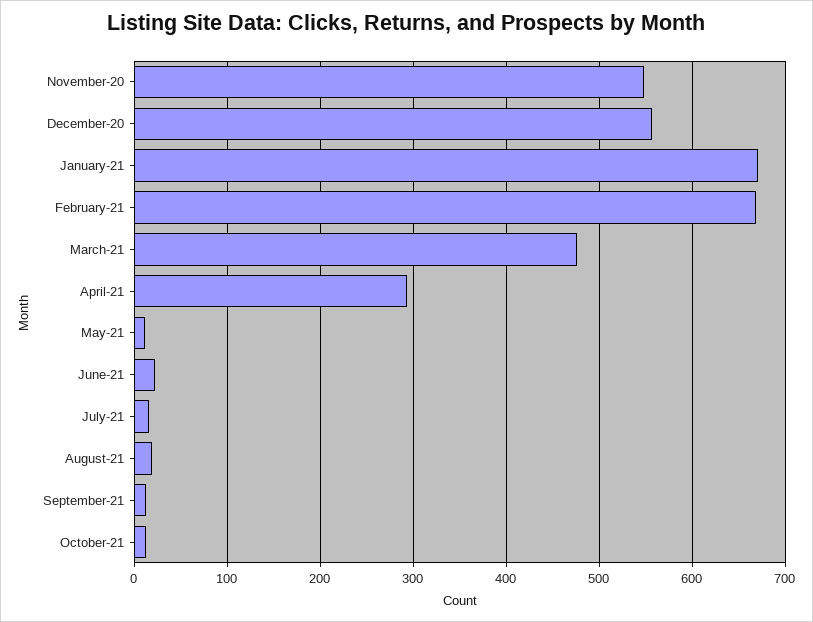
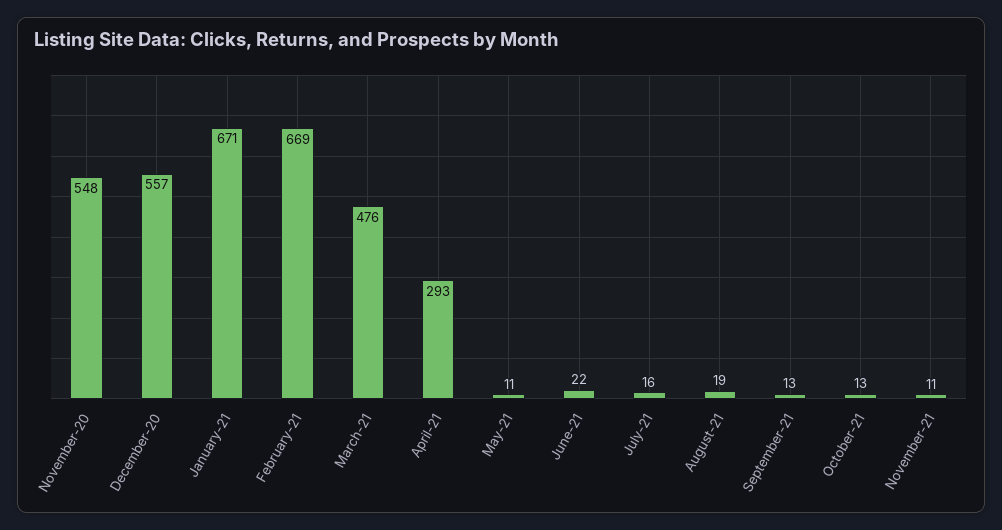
November-21: none -> 11

